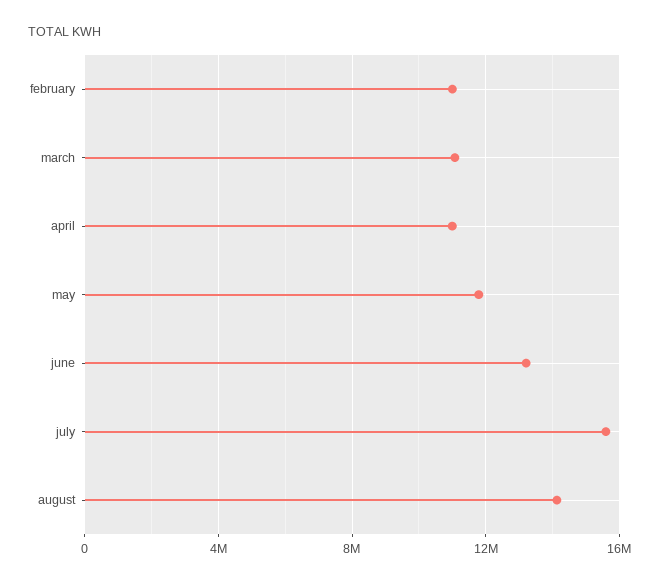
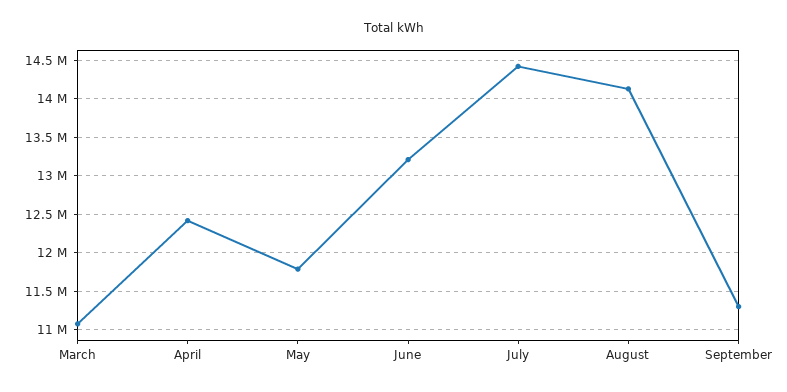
february: 11000000 -> none
april: 11000000 -> 12400000
july: 15500000 -> 14400000
September: none -> 11300000

